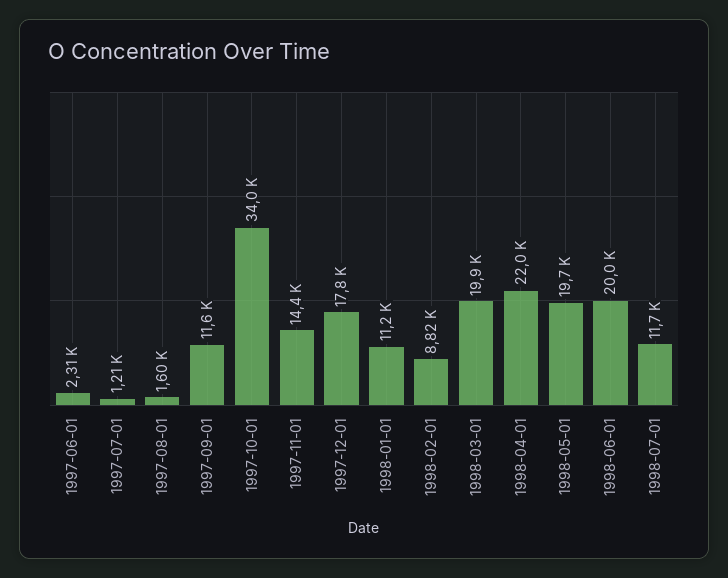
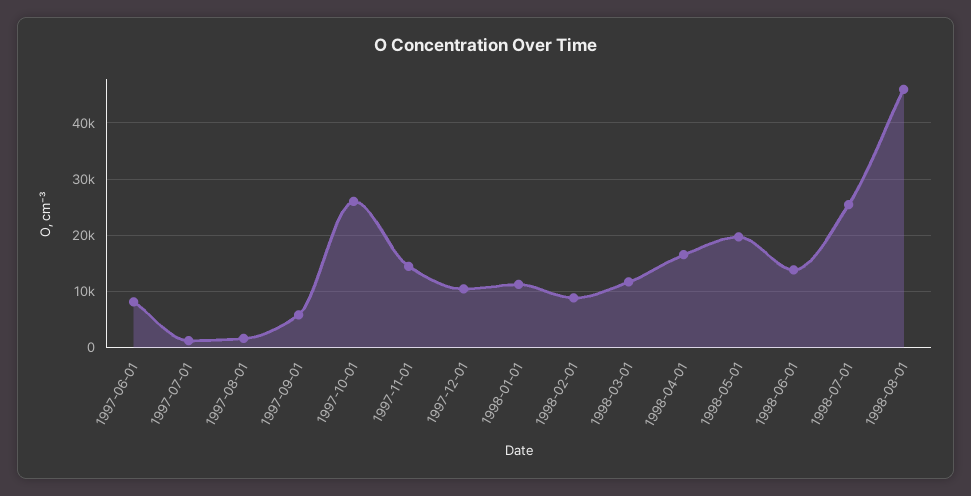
1997-06-01: 2310 -> 8000
1997-09-01: 11600 -> 6000
1997-10-01: 34000 -> 26000
1997-12-01: 17800 -> 10000
1998-03-01: 19900 -> 12000
1998-04-01: 22000 -> 16000
1998-06-01: 20000 -> 14000
1998-07-01: 11700 -> 26000
1998-08-01: none -> 46000

